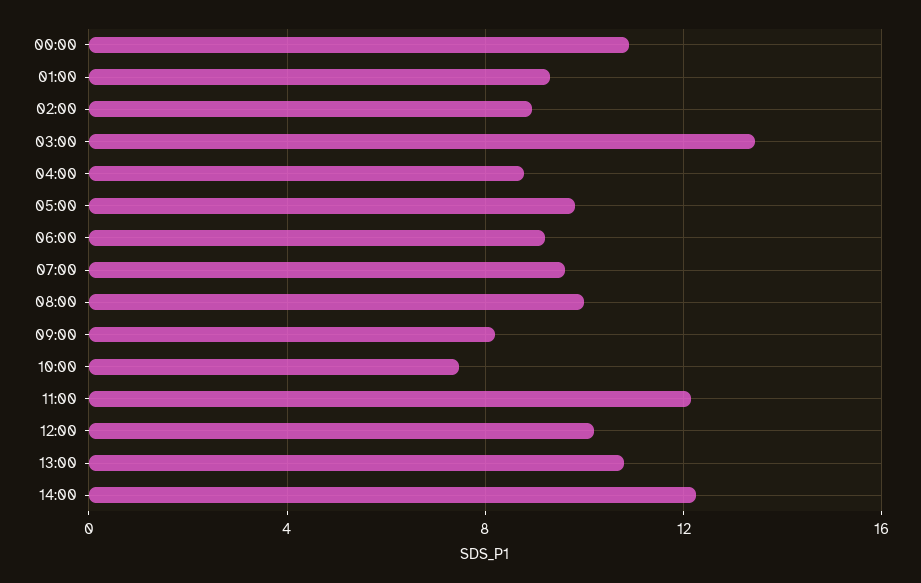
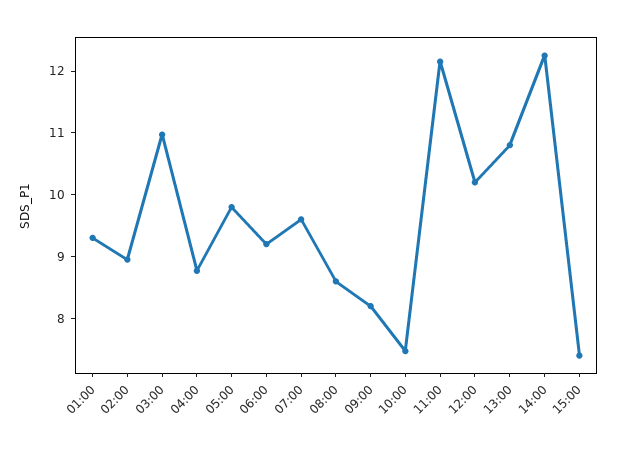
00:00: 11 -> none
03:00: 13.5 -> 11
08:00: 10 -> 8.6
15:00: none -> 7.4

